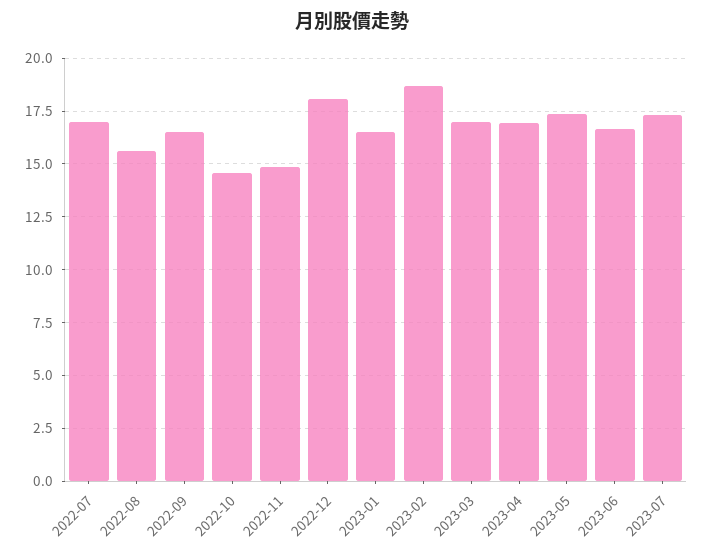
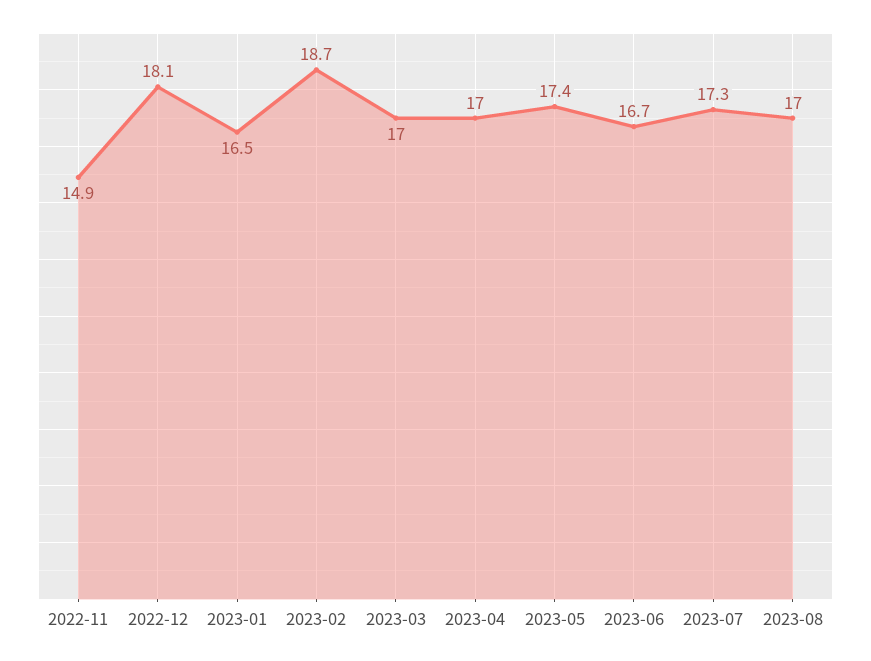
2022-07: 17 -> none
2022-08: 15.5 -> none
2022-09: 16.5 -> none
2022-10: 14.5 -> none
2023-08: none -> 17

